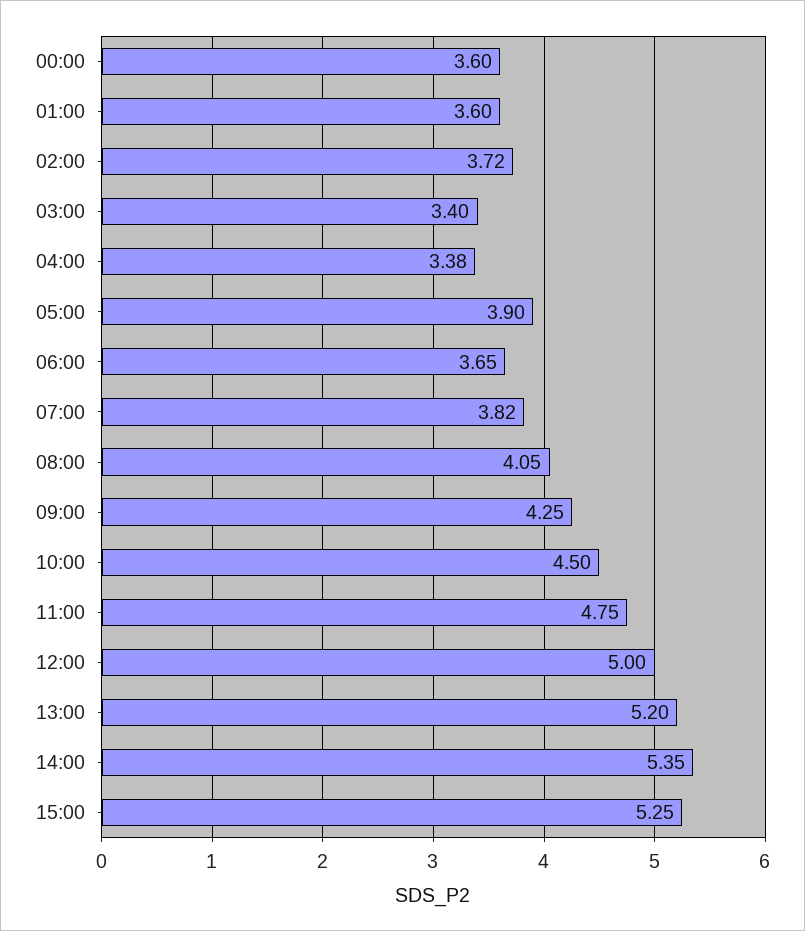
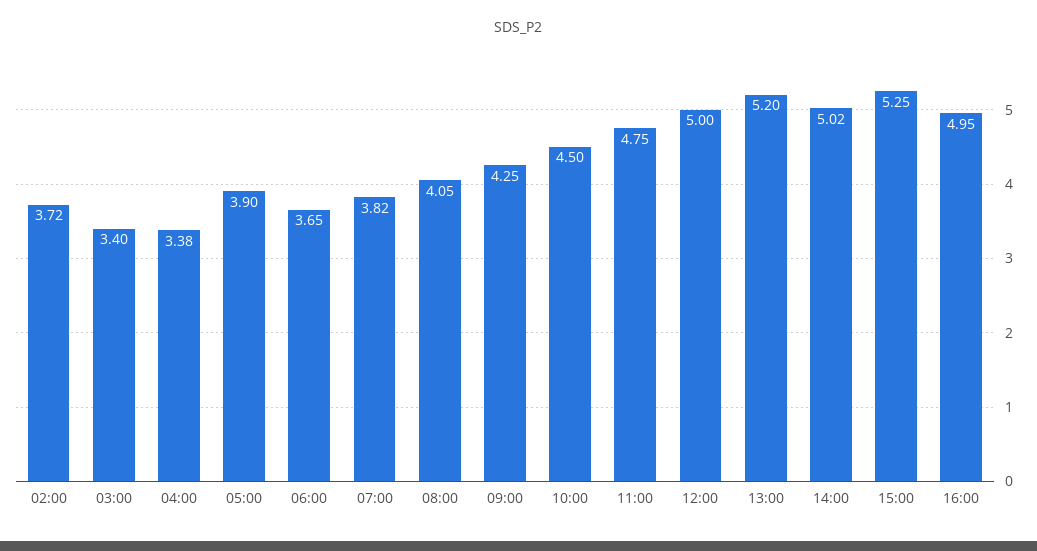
00:00: 3.6 -> none
01:00: 3.6 -> none
14:00: 5.35 -> 5.02
16:00: none -> 4.95

